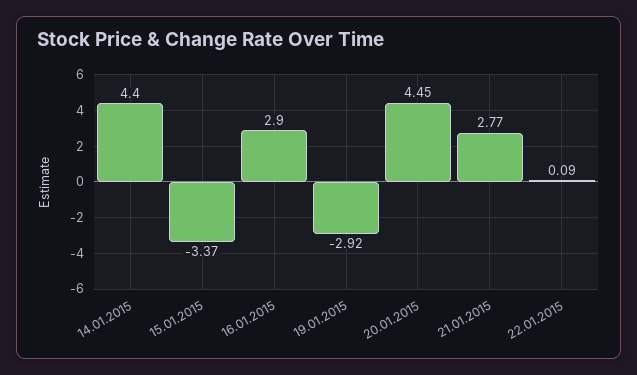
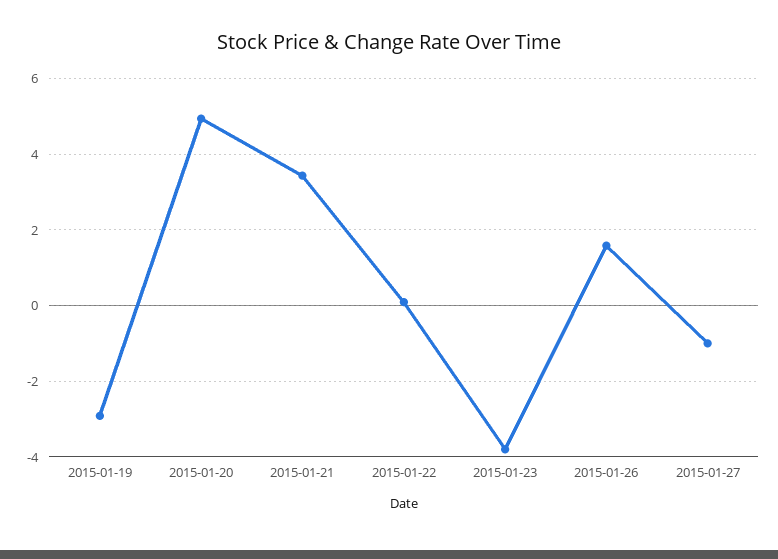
14.01.2015: 4.4 -> none
15.01.2015: -3.37 -> none
16.01.2015: 2.9 -> none
20.01.2015: 4.45 -> 5
21.01.2015: 2.77 -> 3.4
2015-01-23: none -> -3.8
2015-01-26: none -> 1.6
2015-01-27: none -> -1

